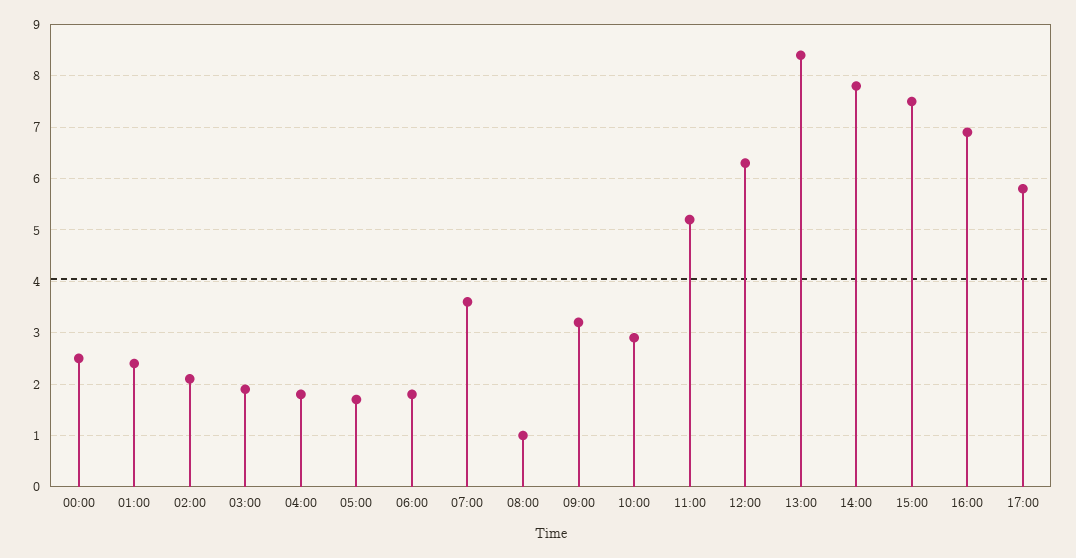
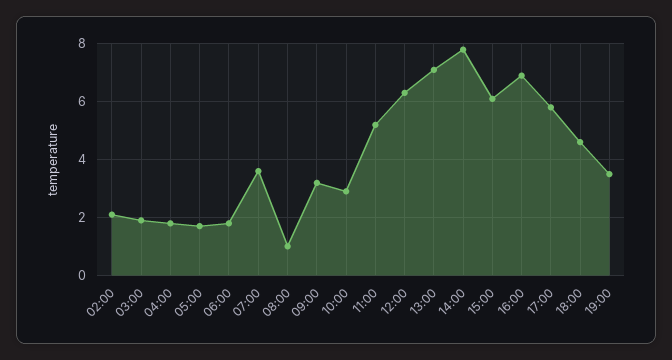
00:00: 2.5 -> none
01:00: 2.5 -> none
13:00: 8.5 -> 7
15:00: 7.5 -> 6
18:00: none -> 4.5
19:00: none -> 3.5

